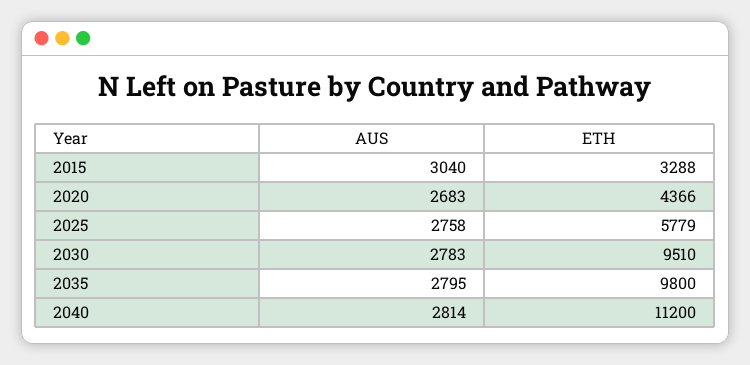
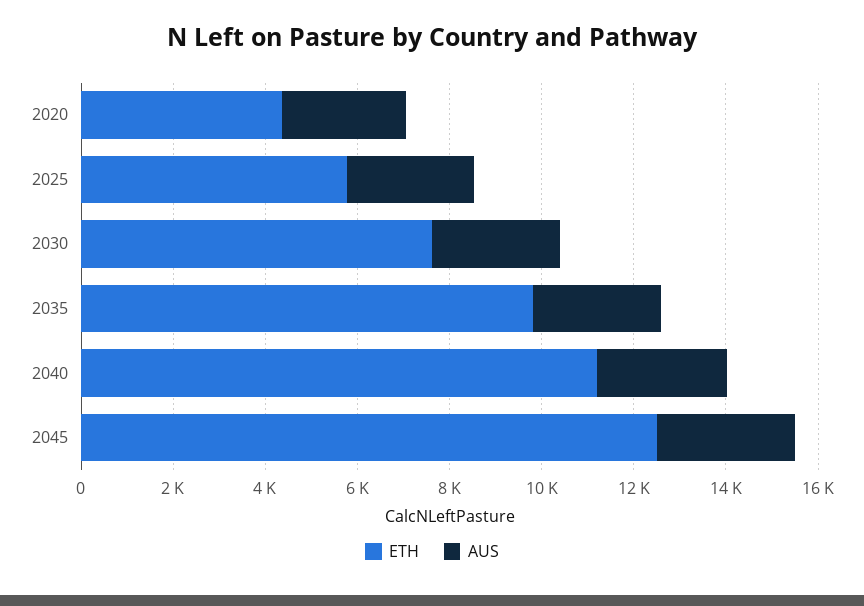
AUS, 2015: 3040 -> none
ETH, 2015: 3288 -> none
ETH, 2030: 9510 -> 7500
ETH, 2045: none -> 12500
AUS, 2045: none -> 3000

